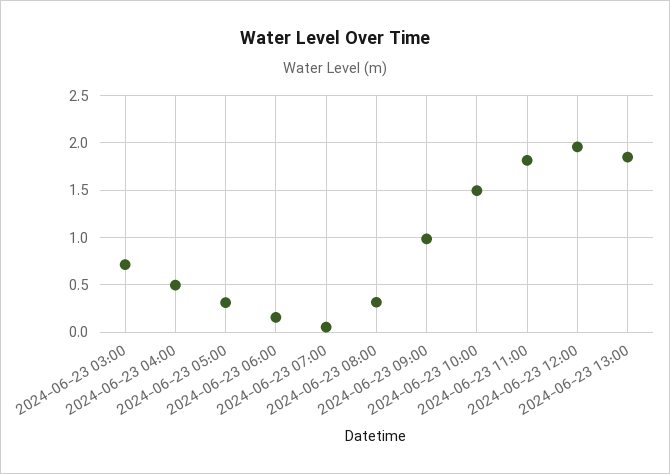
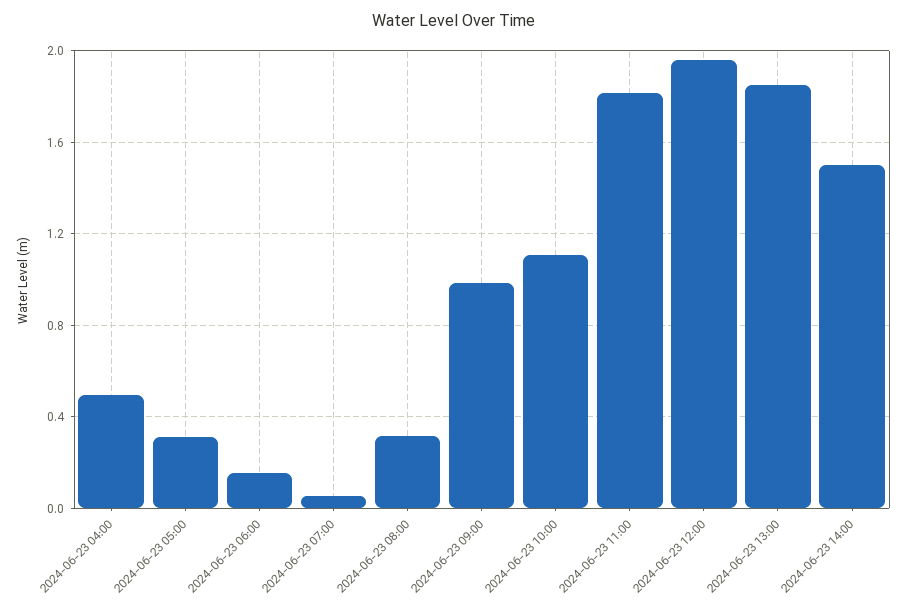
2024-06-23 03:00: 0.7 -> none
2024-06-23 10:00: 1.5 -> 1.1
2024-06-23 14:00: none -> 1.5

